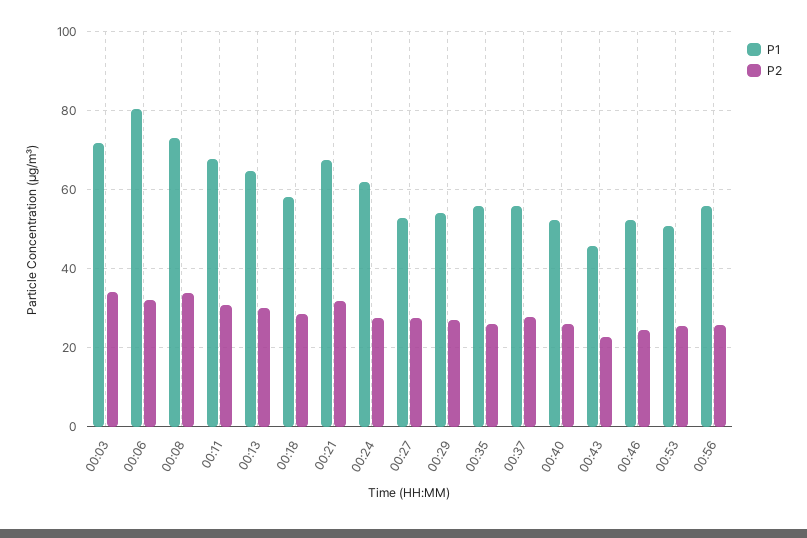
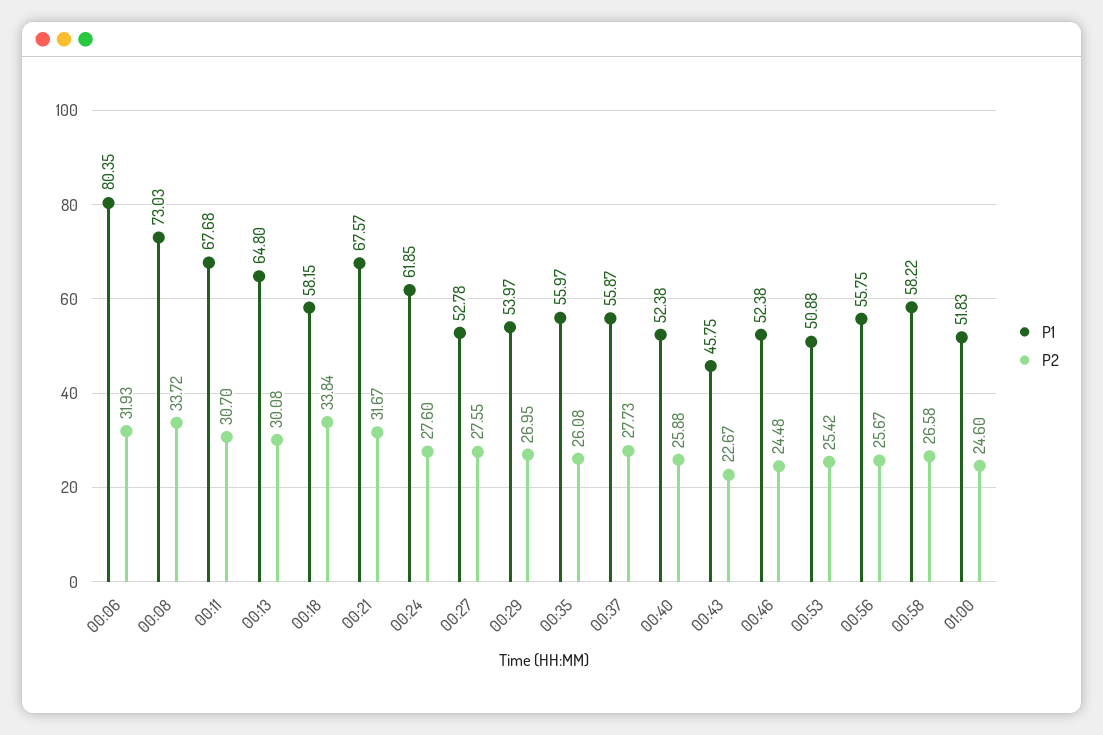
P1, 00:03: 72 -> none
P2, 00:03: 34 -> none
P2, 00:18: 28 -> 33.84
P1, 00:58: none -> 58.22
P2, 00:58: none -> 26.58
P1, 01:00: none -> 51.83
P2, 01:00: none -> 24.6

